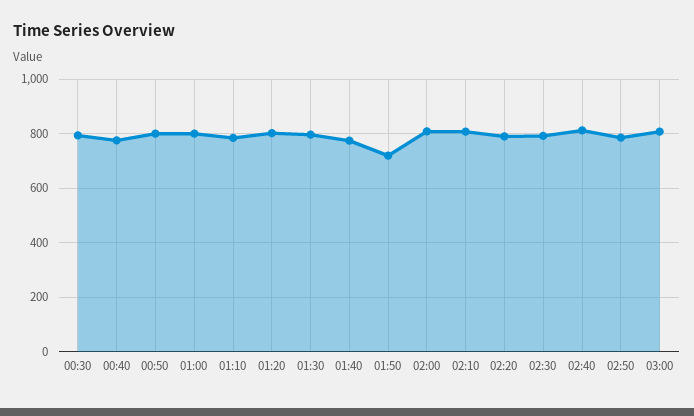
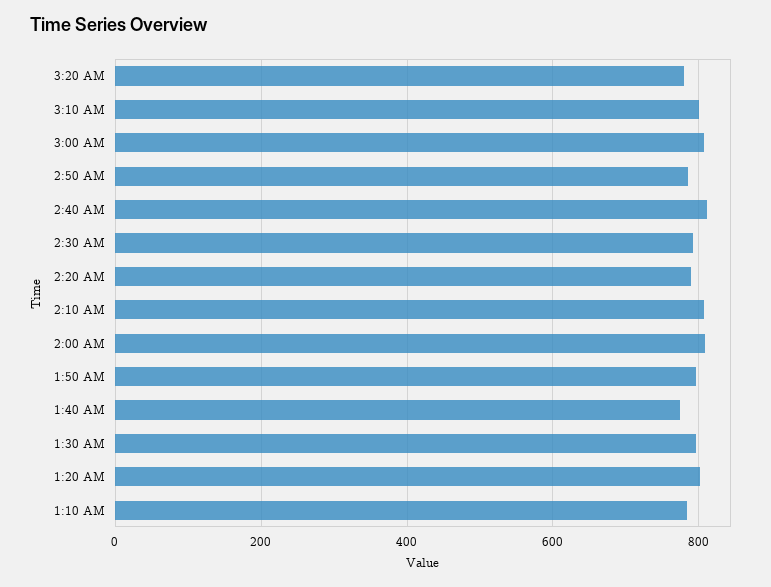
00:30: 800 -> none
00:40: 775 -> none
00:50: 800 -> none
01:00: 800 -> none
01:50: 725 -> 800
3:20 AM: none -> 780
3:10 AM: none -> 800

